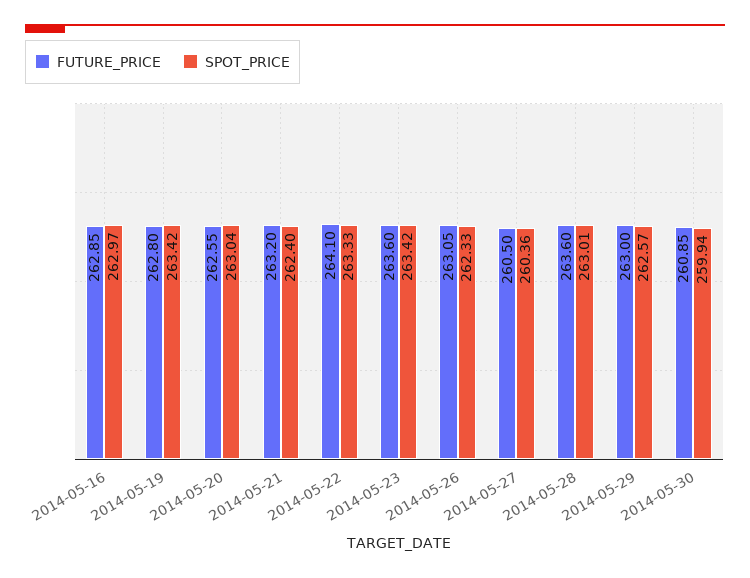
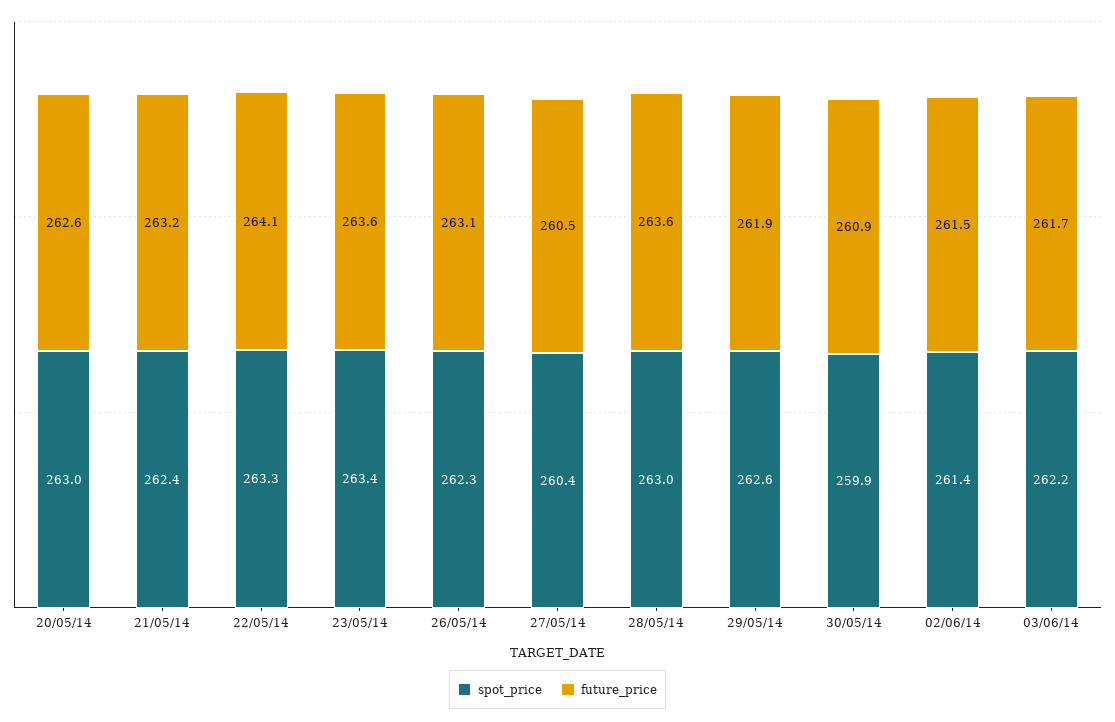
FUTURE_PRICE, 2014-05-16: 262.85 -> none
SPOT_PRICE, 2014-05-16: 262.97 -> none
FUTURE_PRICE, 2014-05-19: 262.8 -> none
SPOT_PRICE, 2014-05-19: 263.42 -> none
FUTURE_PRICE, 2014-05-29: 263 -> 261.9
SPOT_PRICE, 02/06/14: none -> 261.4
FUTURE_PRICE, 02/06/14: none -> 261.5
SPOT_PRICE, 03/06/14: none -> 262.2
FUTURE_PRICE, 03/06/14: none -> 261.7

